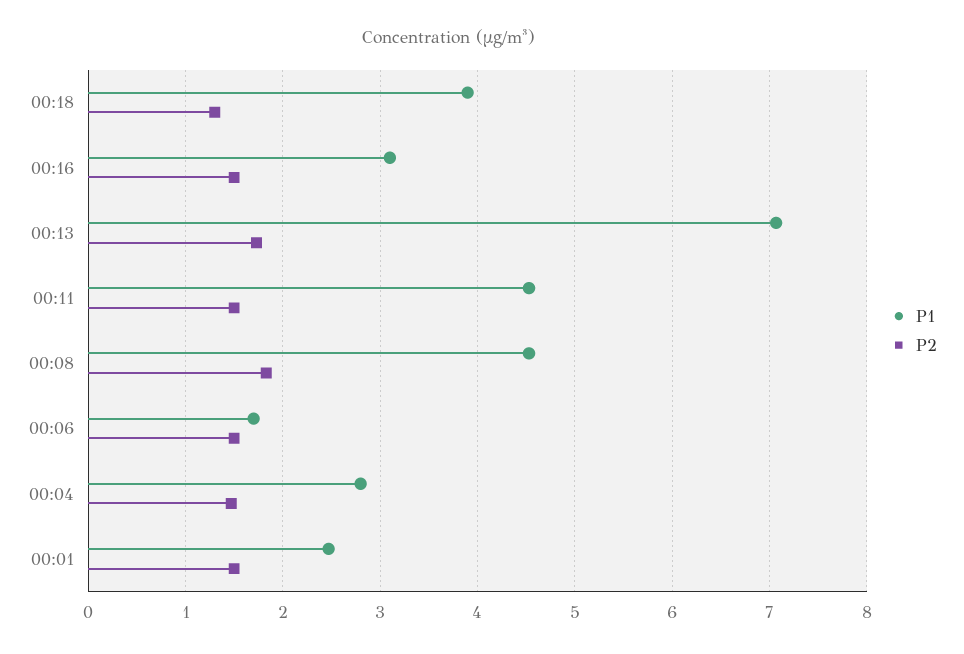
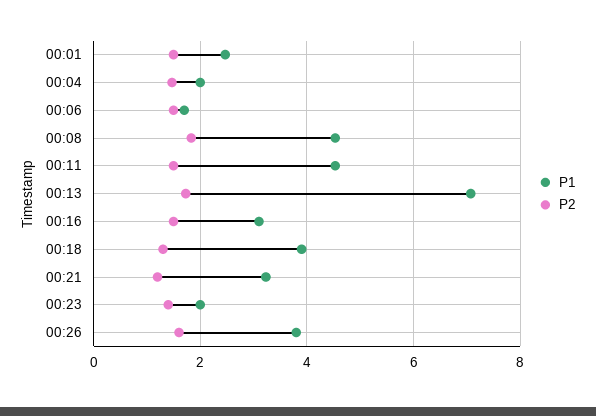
P1, 00:04: 2.8 -> 2
P1, 00:21: none -> 3.2
P2, 00:21: none -> 1.2
P1, 00:23: none -> 2
P2, 00:23: none -> 1.4
P1, 00:26: none -> 3.8
P2, 00:26: none -> 1.6

